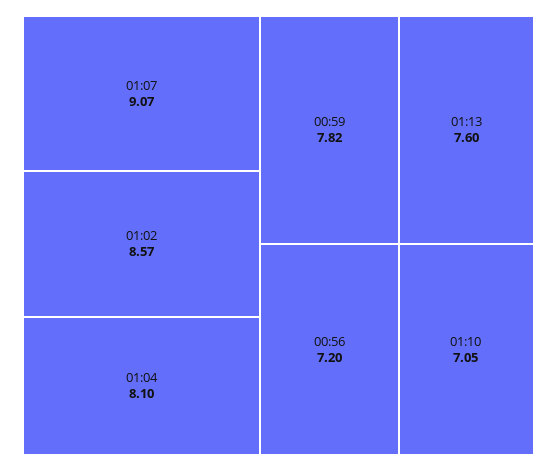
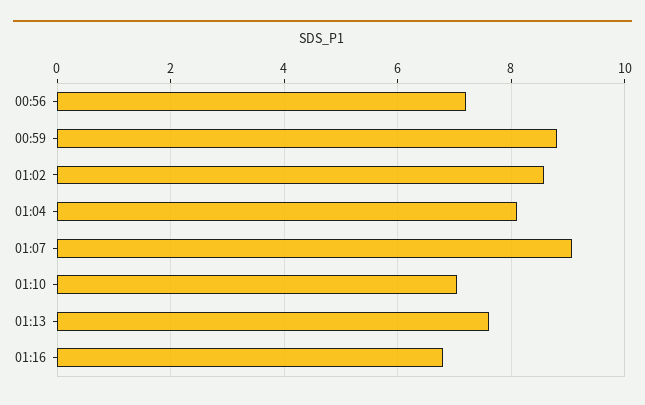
00:59: 7.82 -> 8.8
01:16: none -> 6.8

